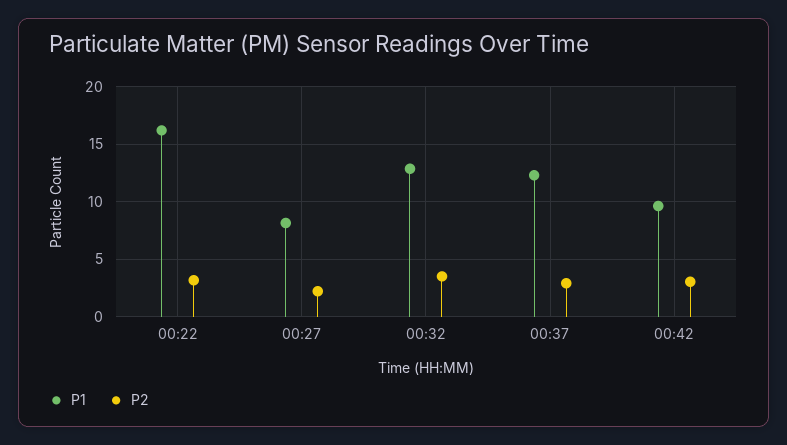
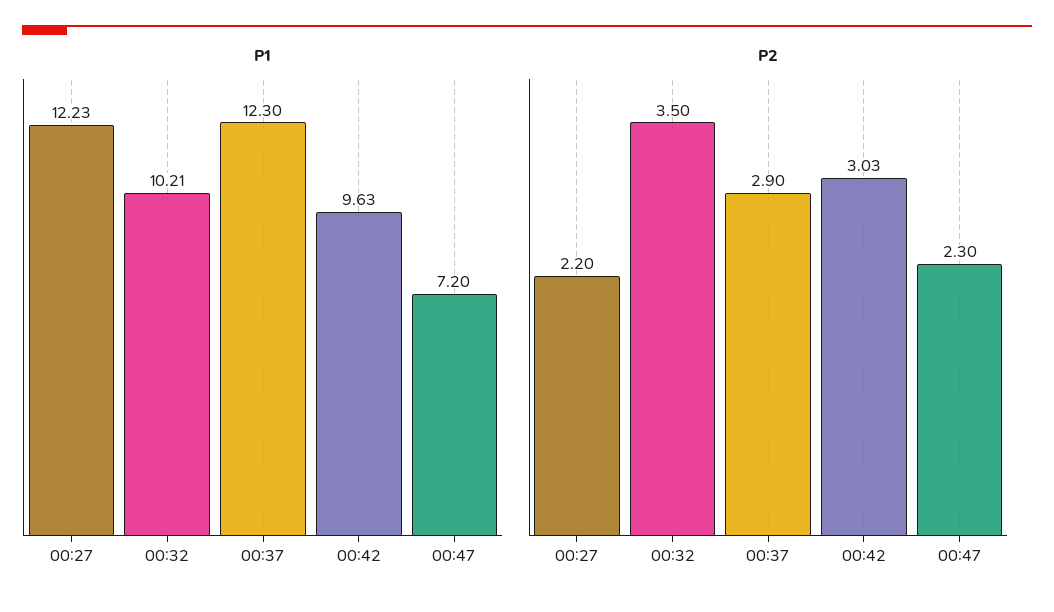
P1, 00:22: 16 -> none
P2, 00:22: 3 -> none
P1, 00:27: 8 -> 12.23
P1, 00:32: 13 -> 10.21
P1, 00:47: none -> 7.2
P2, 00:47: none -> 2.3

